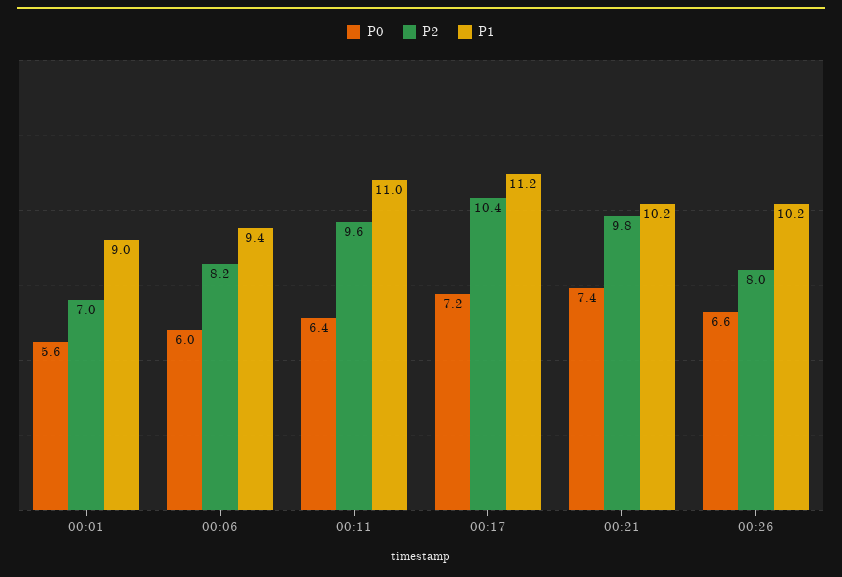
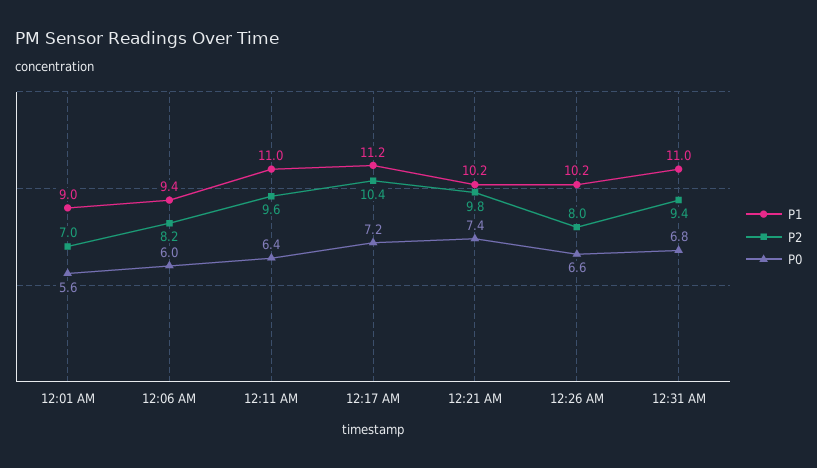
P1, 12:31 AM: none -> 11
P2, 12:31 AM: none -> 9.4
P0, 12:31 AM: none -> 6.8

